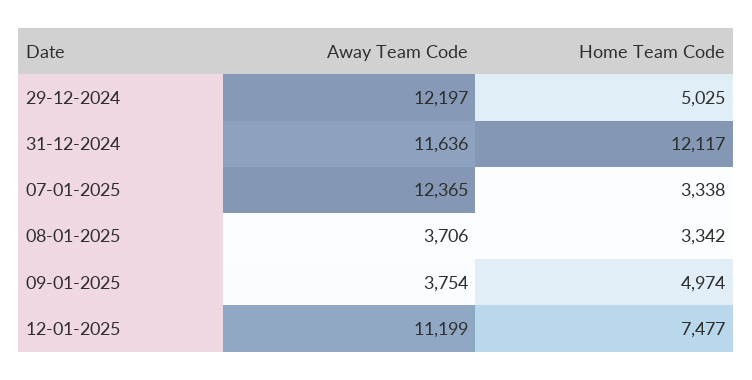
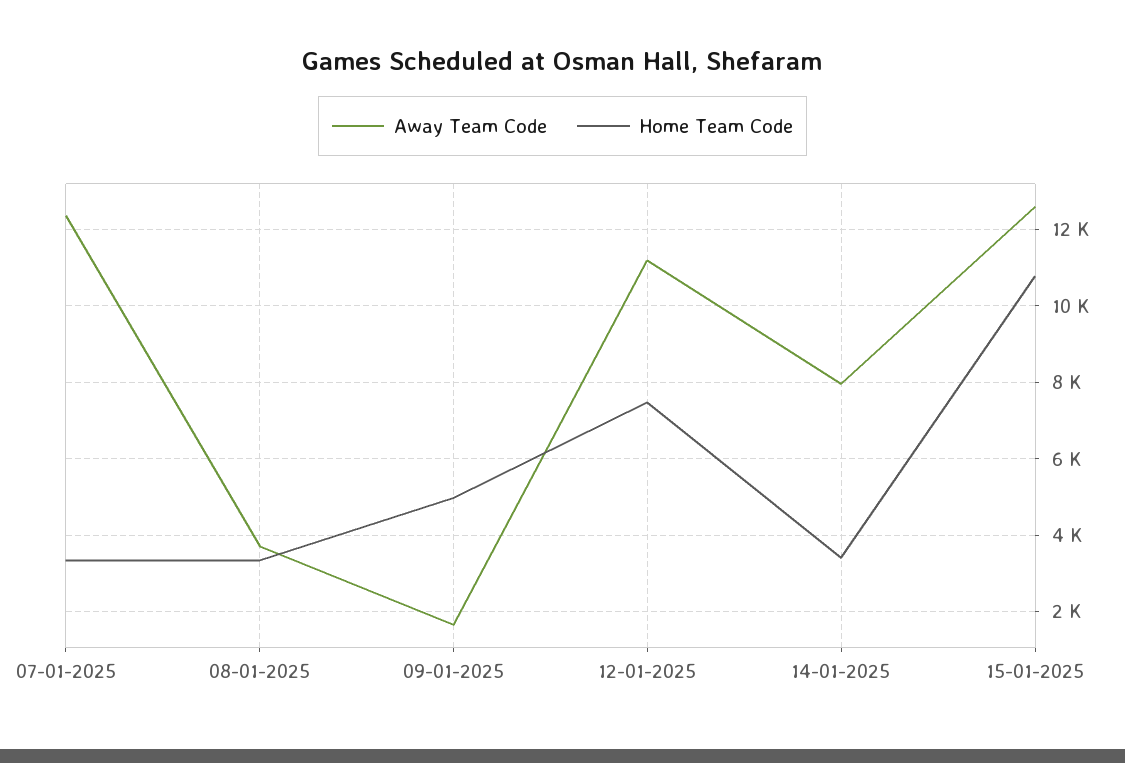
Away Team Code, 29-12-2024: 12197 -> none
Home Team Code, 29-12-2024: 5025 -> none
Away Team Code, 31-12-2024: 11636 -> none
Home Team Code, 31-12-2024: 12117 -> none
Away Team Code, 09-01-2025: 3754 -> 1600
Away Team Code, 14-01-2025: none -> 8000
Home Team Code, 14-01-2025: none -> 3400
Away Team Code, 15-01-2025: none -> 12600
Home Team Code, 15-01-2025: none -> 10800

